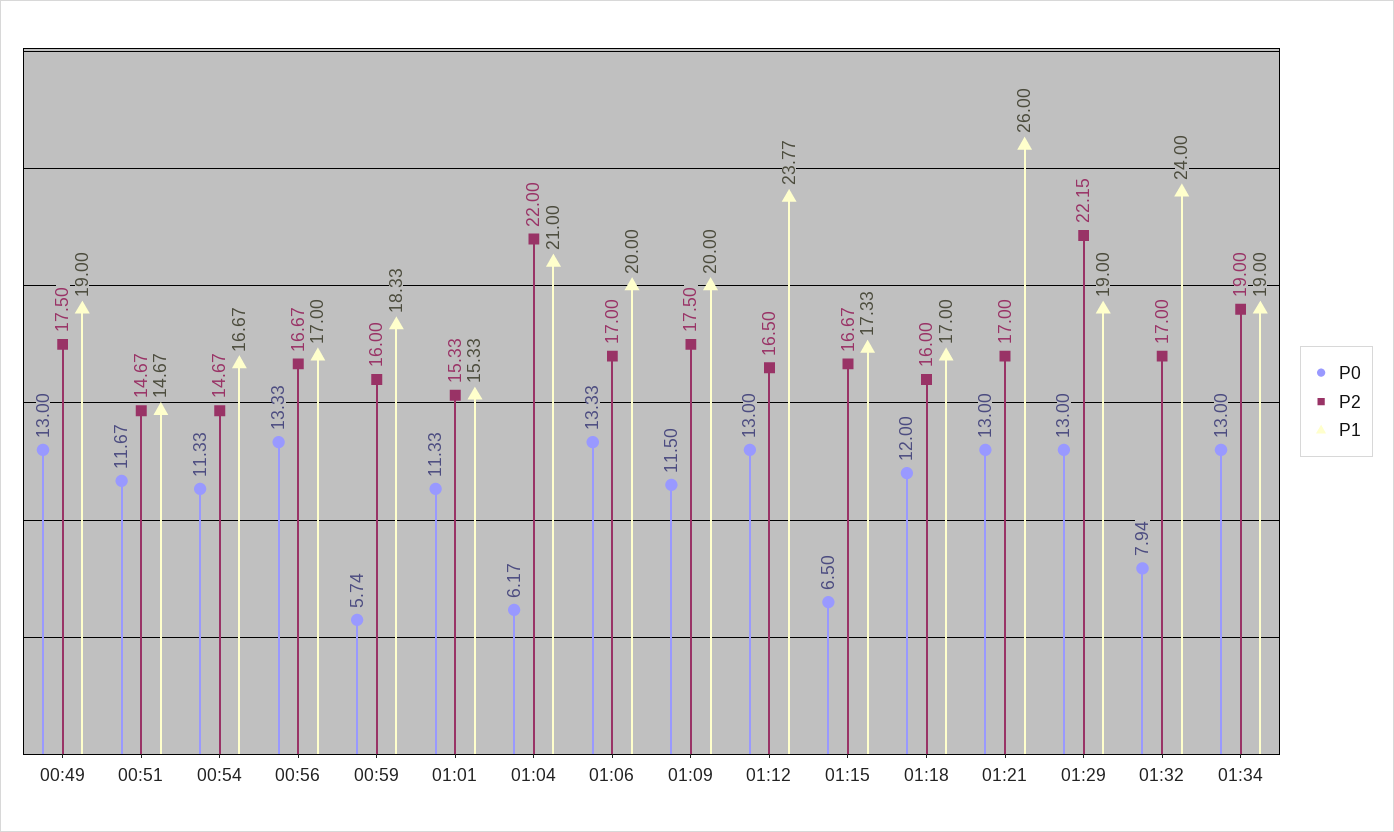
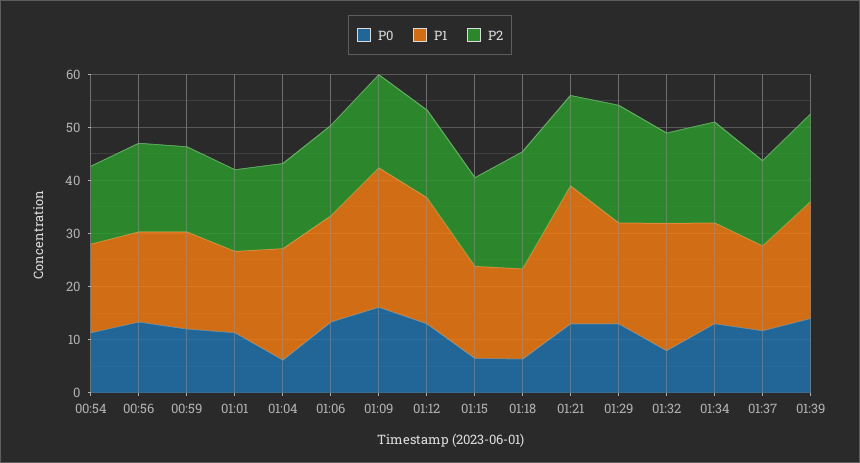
P0, 00:49: 13 -> none
P2, 00:49: 17.5 -> none
P1, 00:49: 19 -> none
P0, 00:51: 11.67 -> none
P2, 00:51: 14.67 -> none
P1, 00:51: 14.67 -> none
P0, 00:59: 5.74 -> 12
P2, 01:04: 22 -> 16
P0, 01:09: 11.5 -> 16
P1, 01:09: 20 -> 26
P0, 01:18: 12 -> 6
P2, 01:18: 16 -> 22
P0, 01:37: none -> 12
P1, 01:37: none -> 16
P2, 01:37: none -> 16
P0, 01:39: none -> 14
P1, 01:39: none -> 22
P2, 01:39: none -> 16

